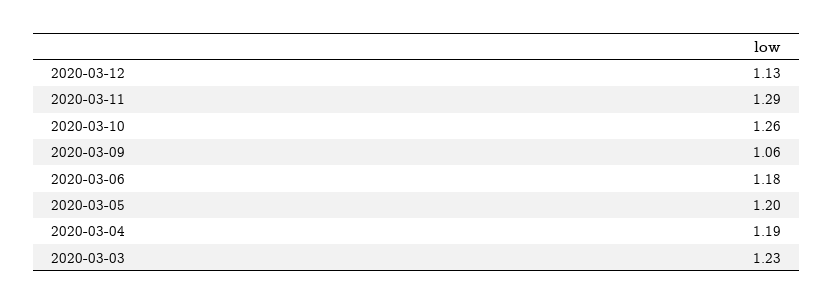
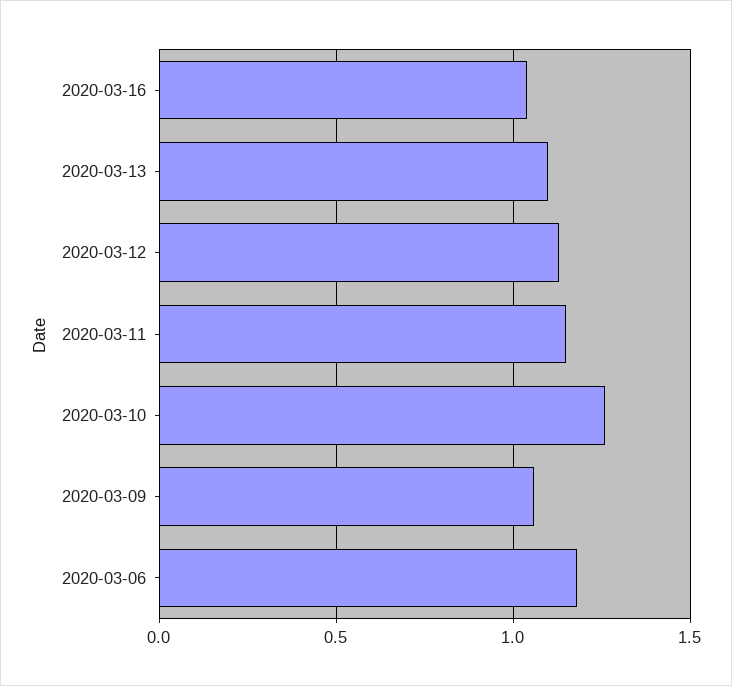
2020-03-11: 1.29 -> 1.15
2020-03-05: 1.2 -> none
2020-03-04: 1.19 -> none
2020-03-03: 1.23 -> none
2020-03-16: none -> 1.05
2020-03-13: none -> 1.1

